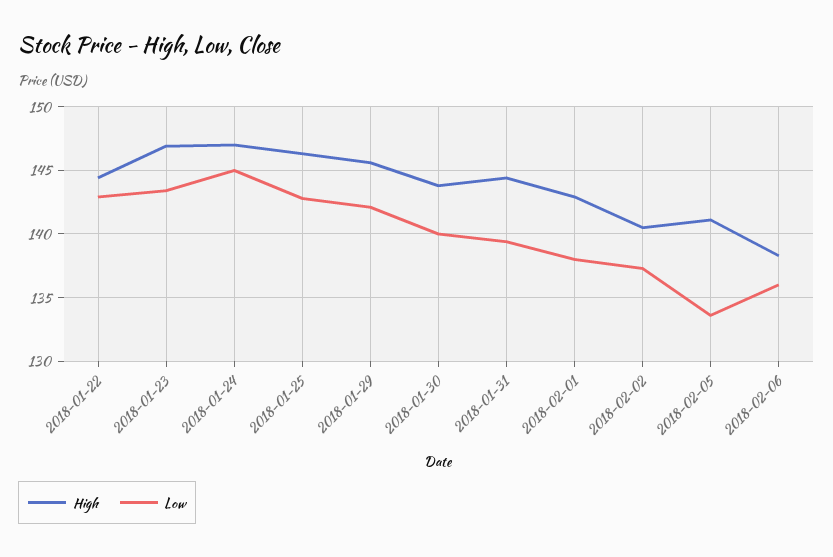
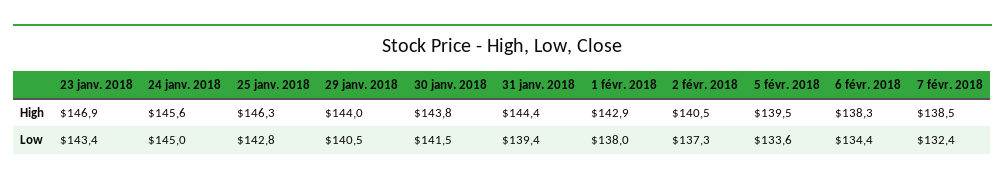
High, 2018-01-22: 144.5 -> none
Low, 2018-01-22: 143 -> none
High, 2018-01-24: 147 -> 145.6
High, 2018-01-29: 145.5 -> 144
Low, 2018-01-29: 142 -> 140.5
Low, 2018-01-30: 140 -> 141.5
High, 2018-02-05: 141 -> 139.5
Low, 2018-02-06: 136 -> 134.4
High, 7 févr. 2018: none -> 138.5
Low, 7 févr. 2018: none -> 132.4

